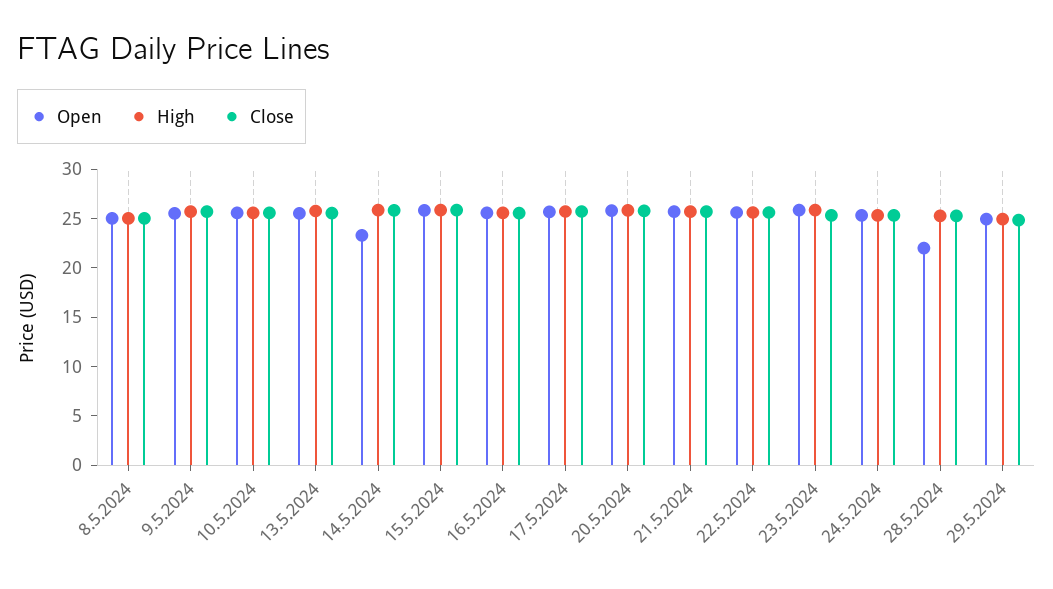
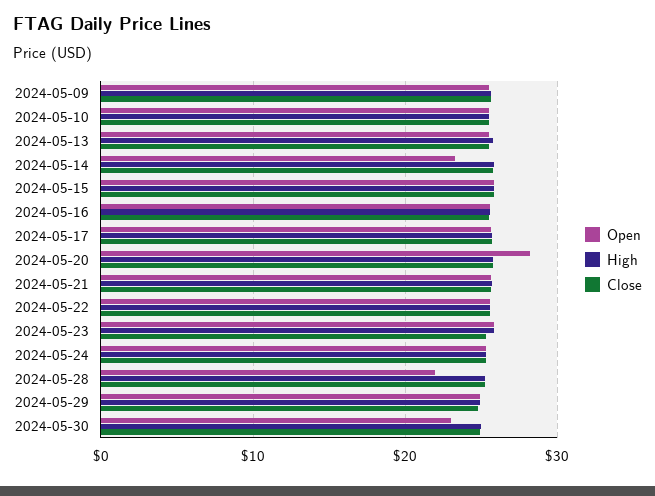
Open, 8.5.2024: 25 -> none
High, 8.5.2024: 25 -> none
Close, 8.5.2024: 25 -> none
Open, 20.5.2024: 26 -> 28
Open, 2024-05-30: none -> 23
High, 2024-05-30: none -> 25
Close, 2024-05-30: none -> 25

